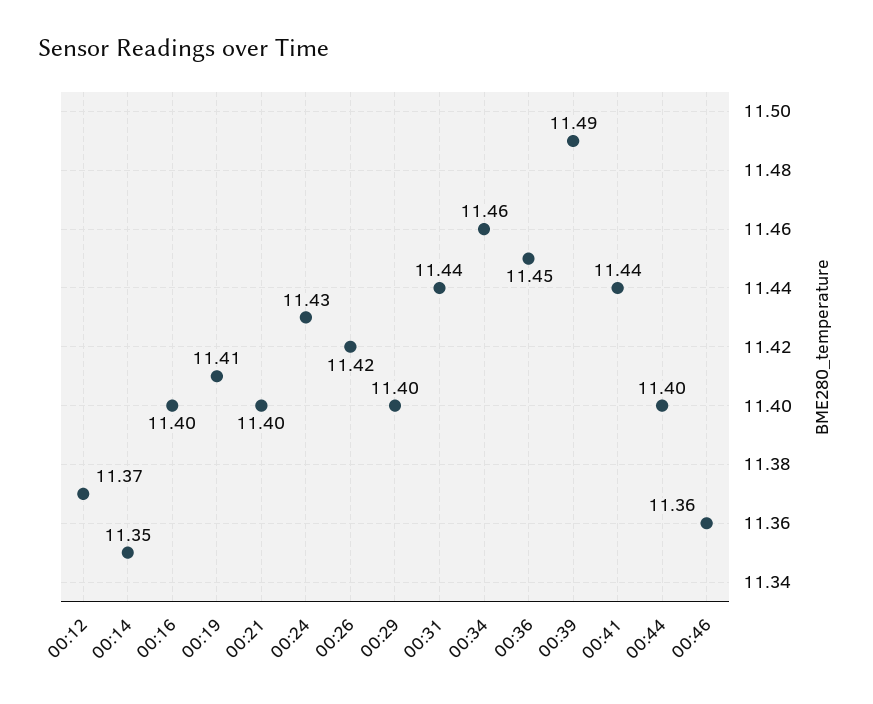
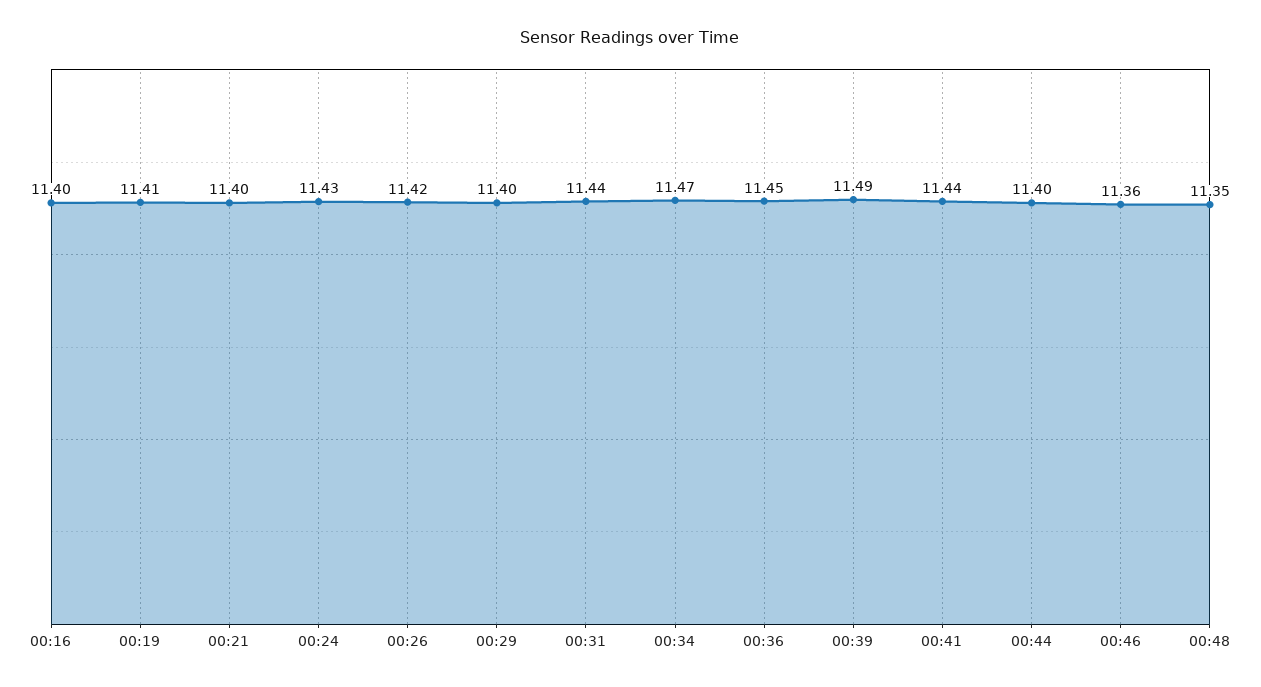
00:12: 11.37 -> none
00:14: 11.35 -> none
00:34: 11.46 -> 11.47
00:48: none -> 11.35

